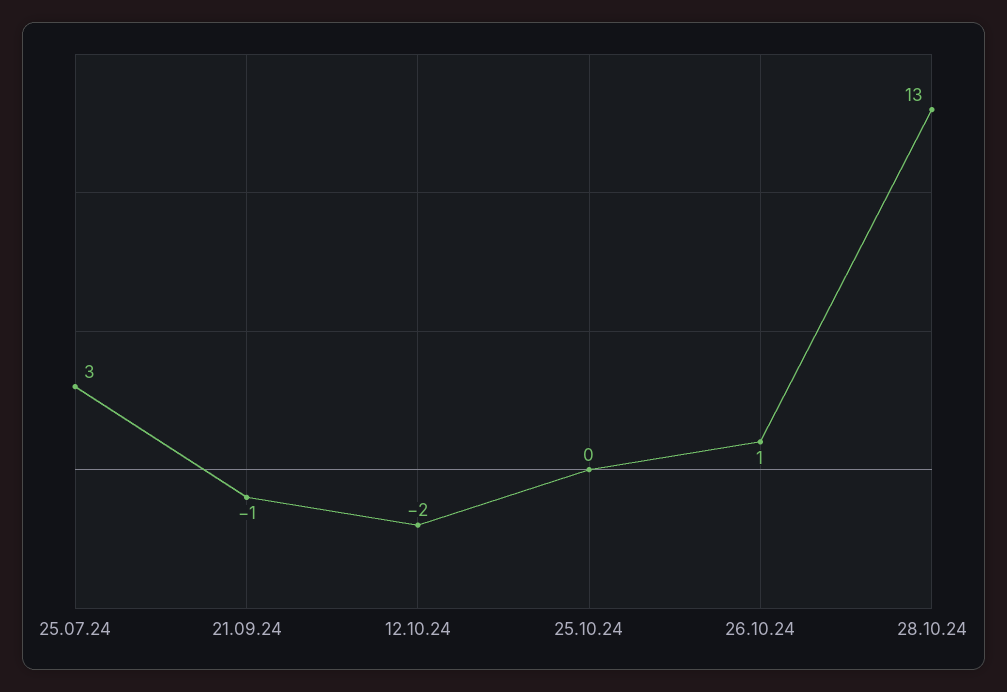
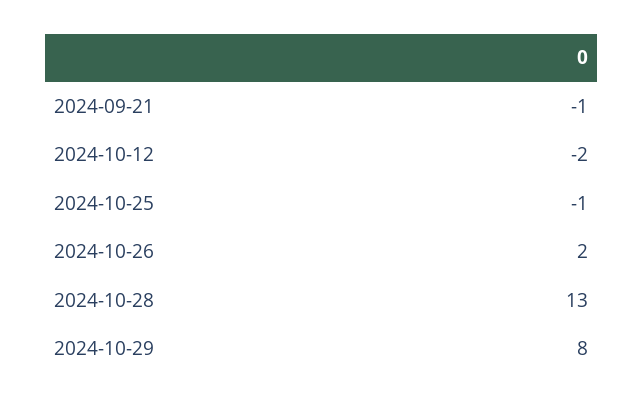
25.07.24: 3 -> none
25.10.24: 0 -> -1
26.10.24: 1 -> 2
2024-10-29: none -> 8

